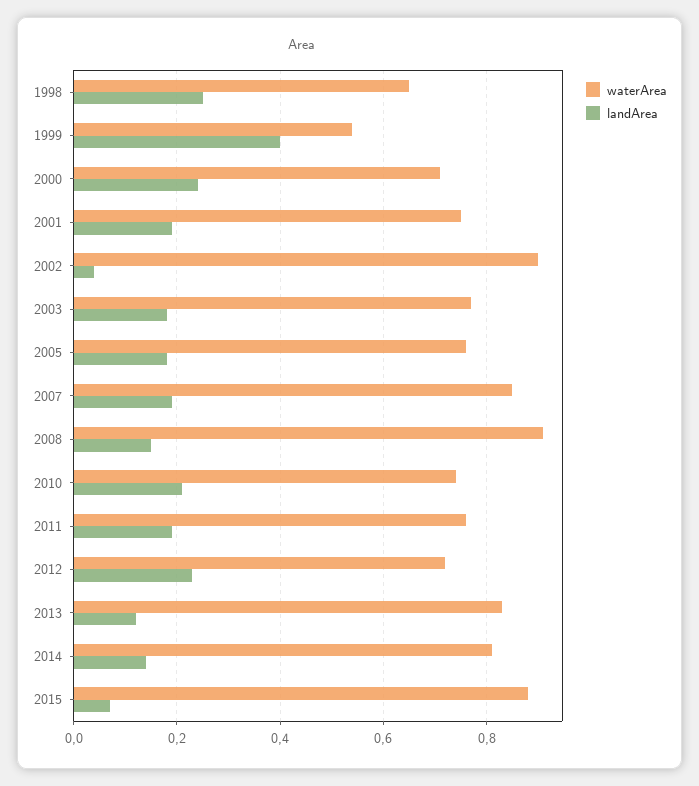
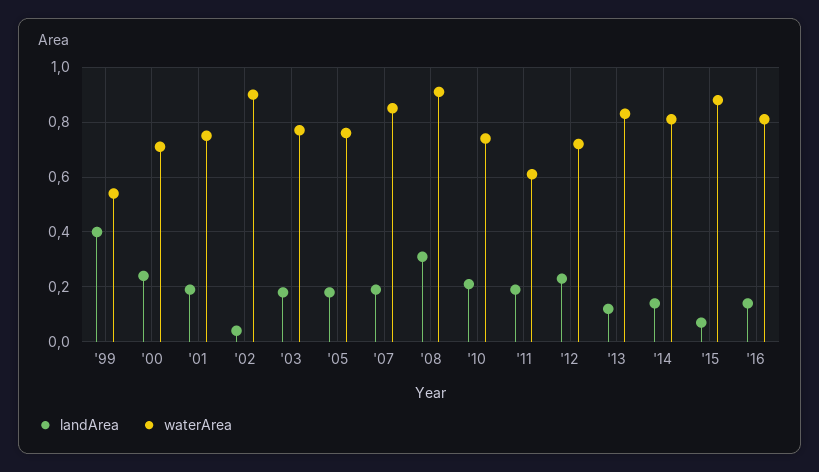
waterArea, 1998: 0.65 -> none
landArea, 1998: 0.25 -> none
landArea, 2008: 0.15 -> 0.3
waterArea, 2011: 0.75 -> 0.6
landArea, '16: none -> 0.15
waterArea, '16: none -> 0.8

